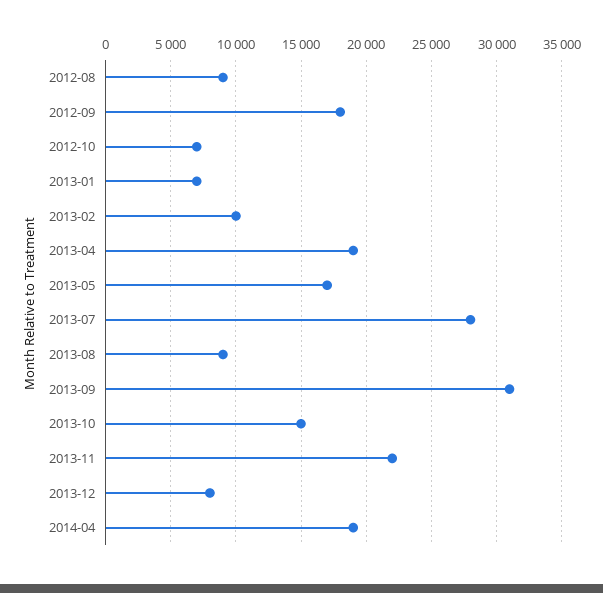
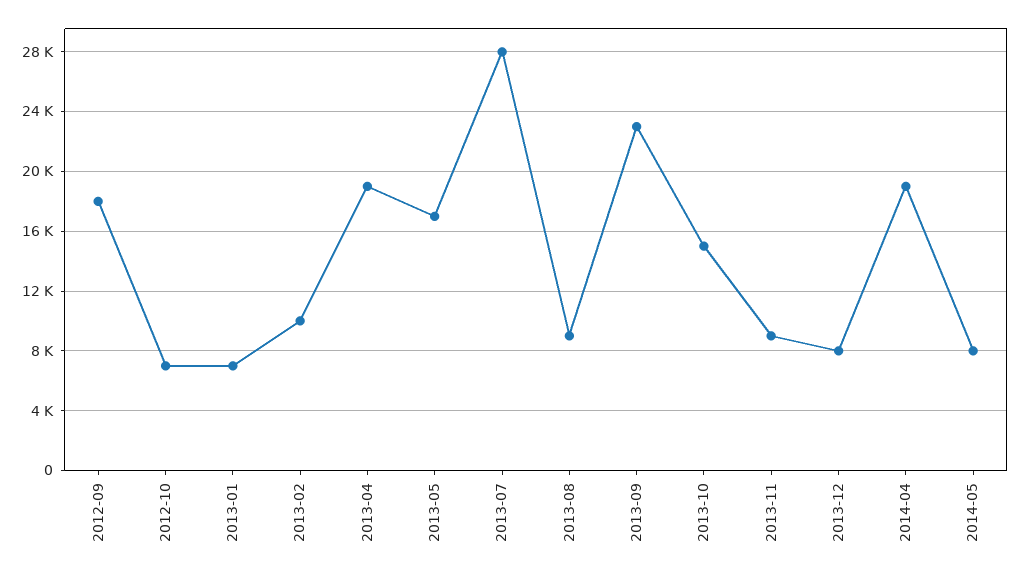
2012-08: 9000 -> none
2013-09: 31000 -> 23000
2013-11: 22000 -> 9000
2014-05: none -> 8000

